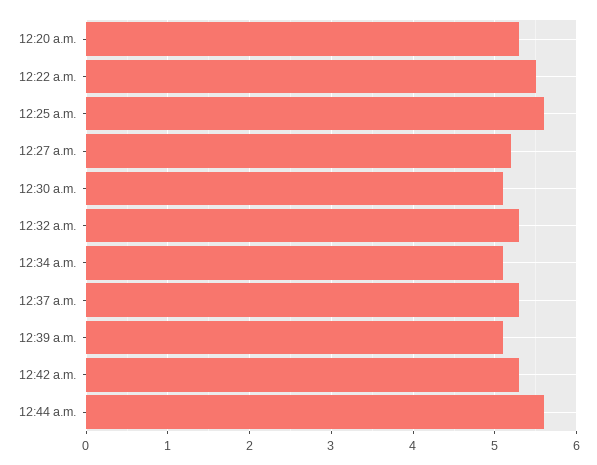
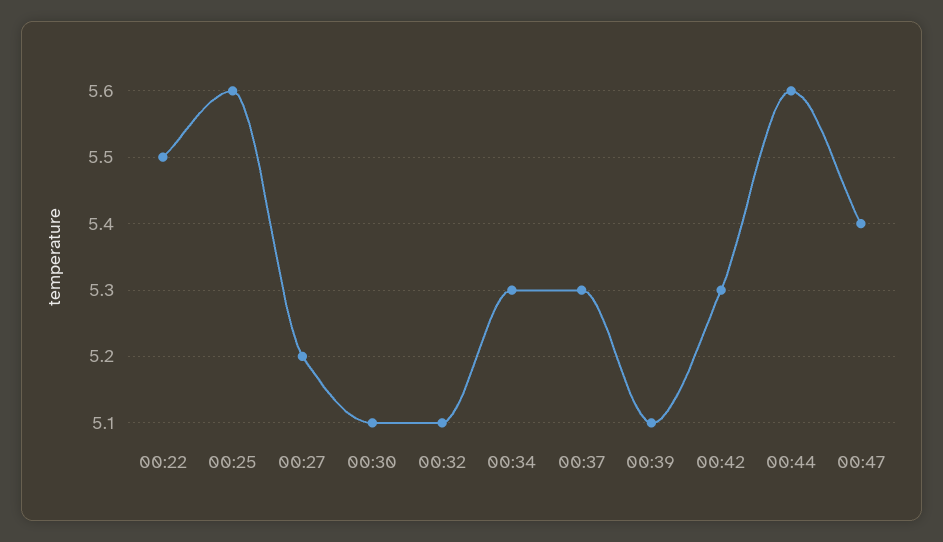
12:20 a.m.: 5.3 -> none
12:32 a.m.: 5.3 -> 5.1
12:34 a.m.: 5.1 -> 5.3
00:47: none -> 5.4

